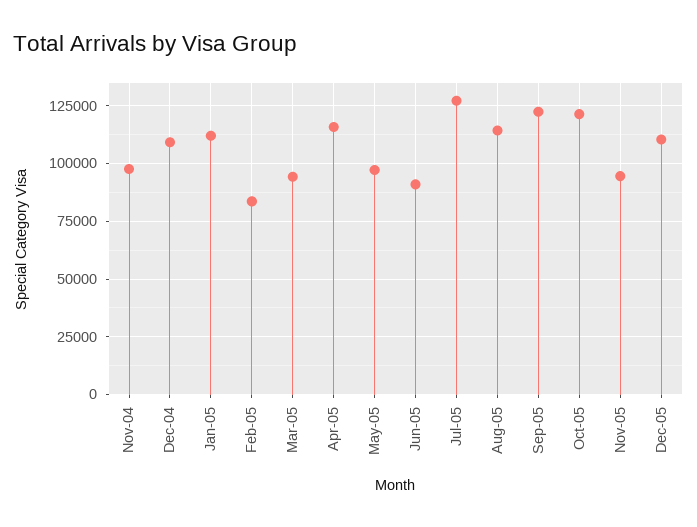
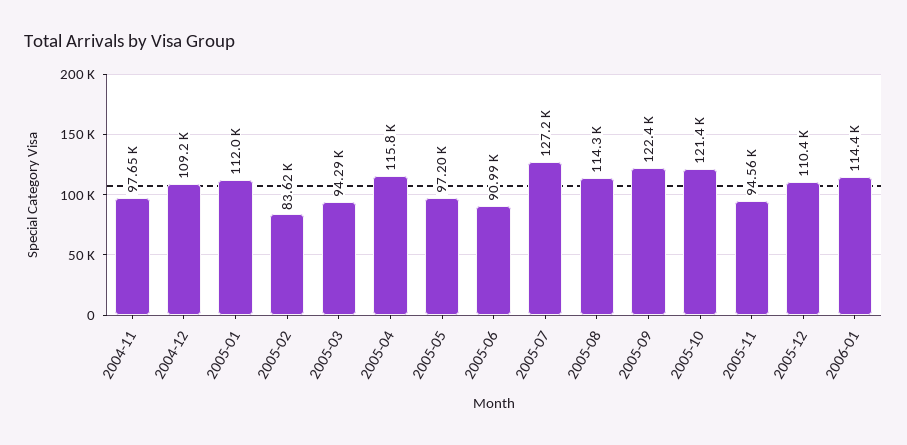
2006-01: none -> 114400

